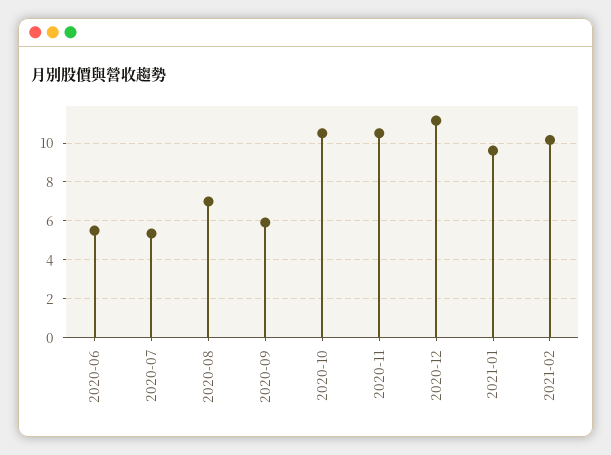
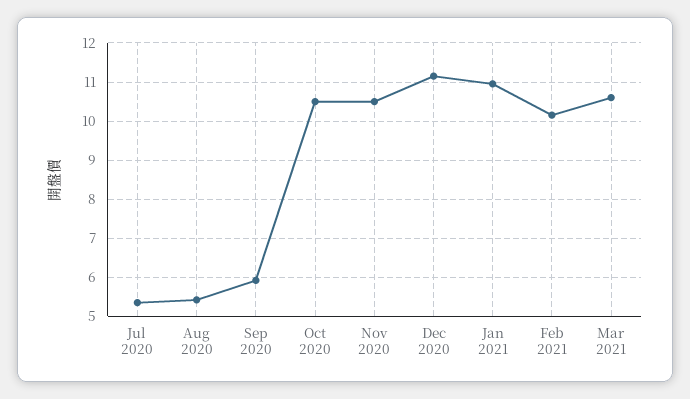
2020-06: 5.5 -> none
2020-08: 7 -> 5.4
2021-01: 9.5 -> 11
Mar 2021: none -> 10.6

